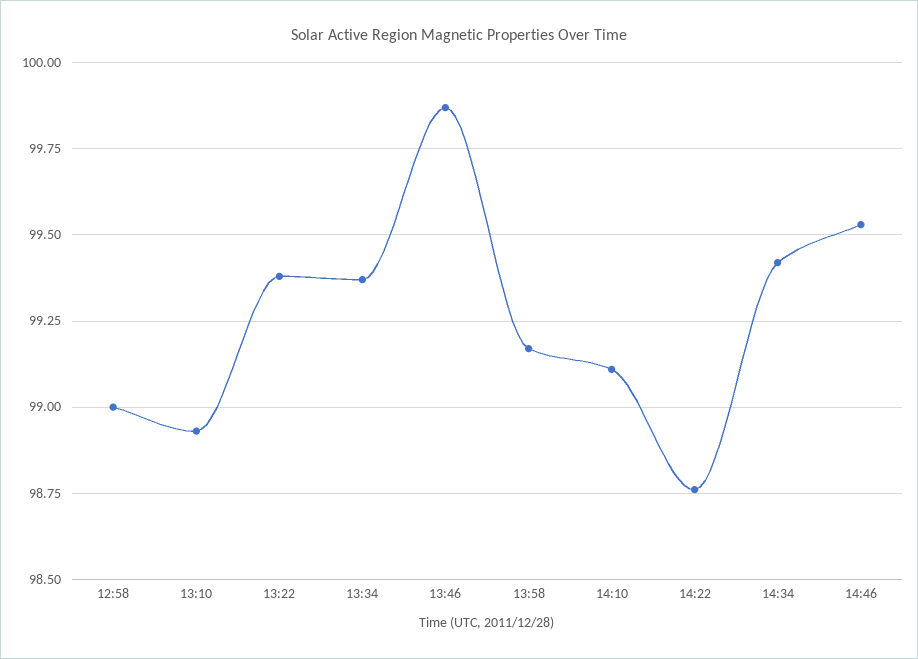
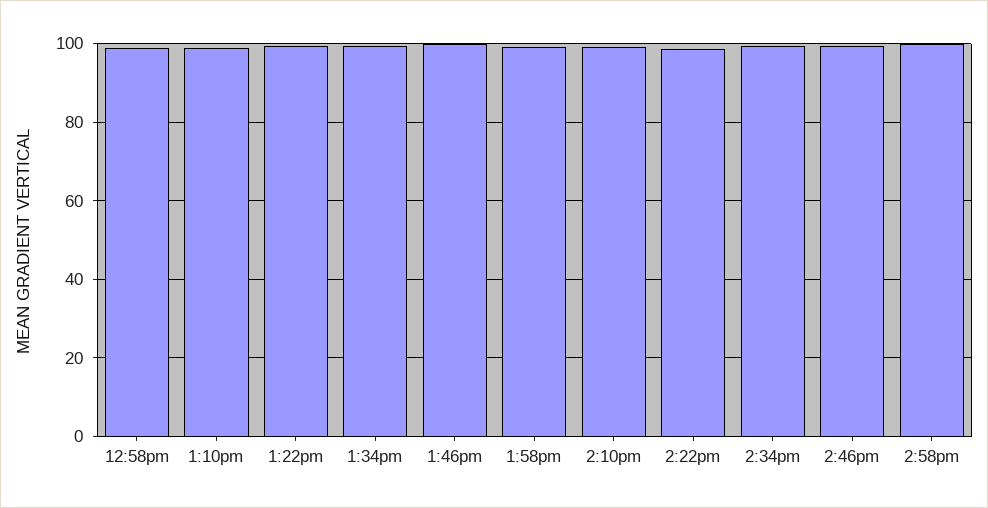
2:58pm: none -> 100

